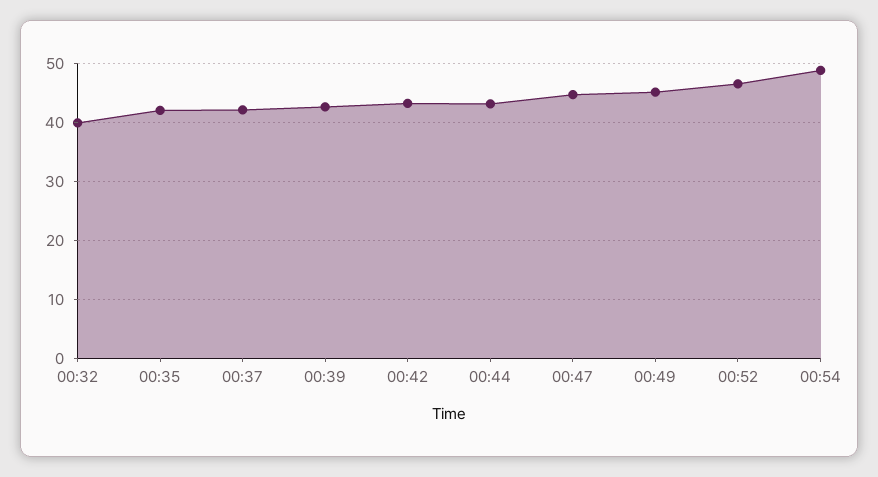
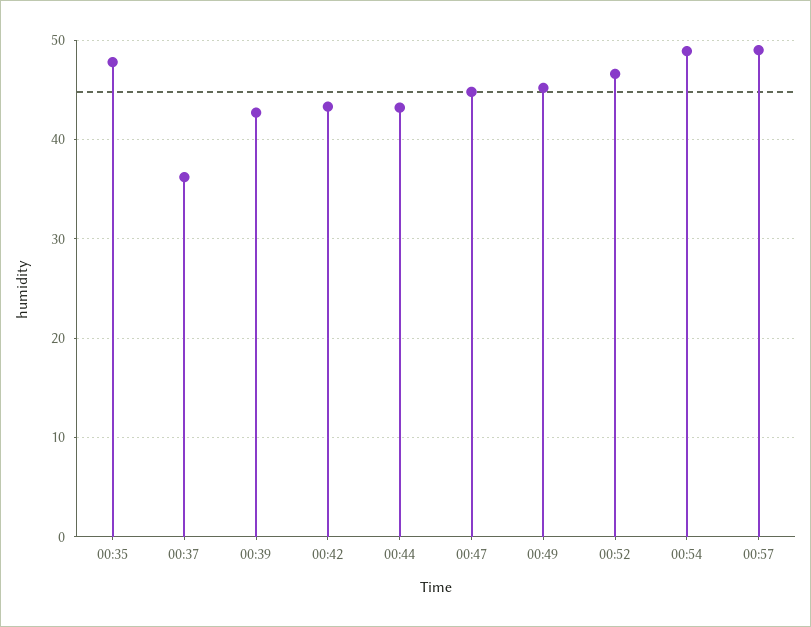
00:32: 40 -> none
00:35: 42 -> 48
00:37: 42 -> 36
00:57: none -> 49

